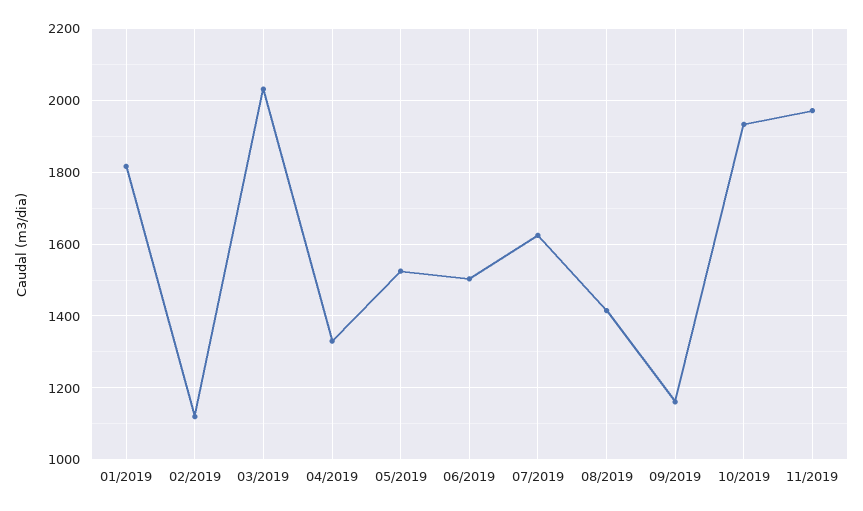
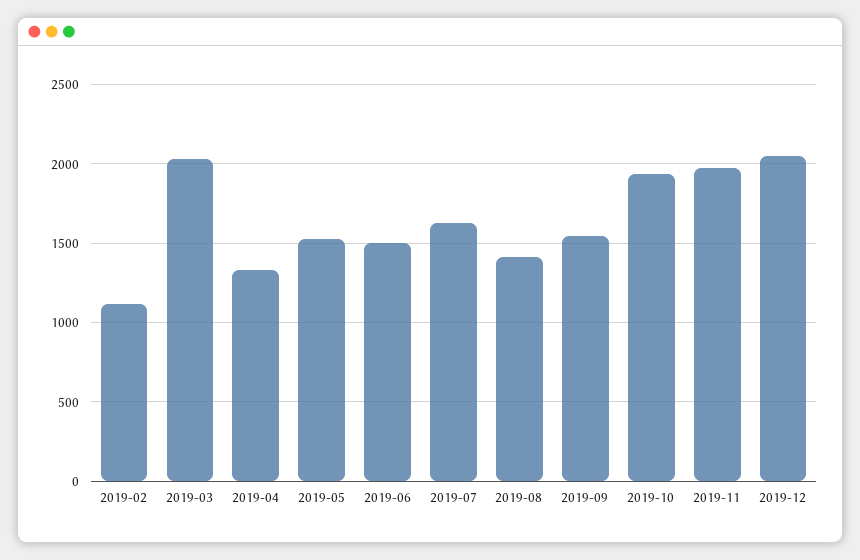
01/2019: 1820 -> none
09/2019: 1160 -> 1550
2019-12: none -> 2050

